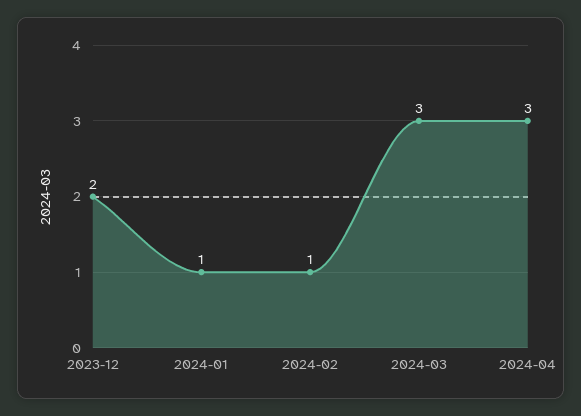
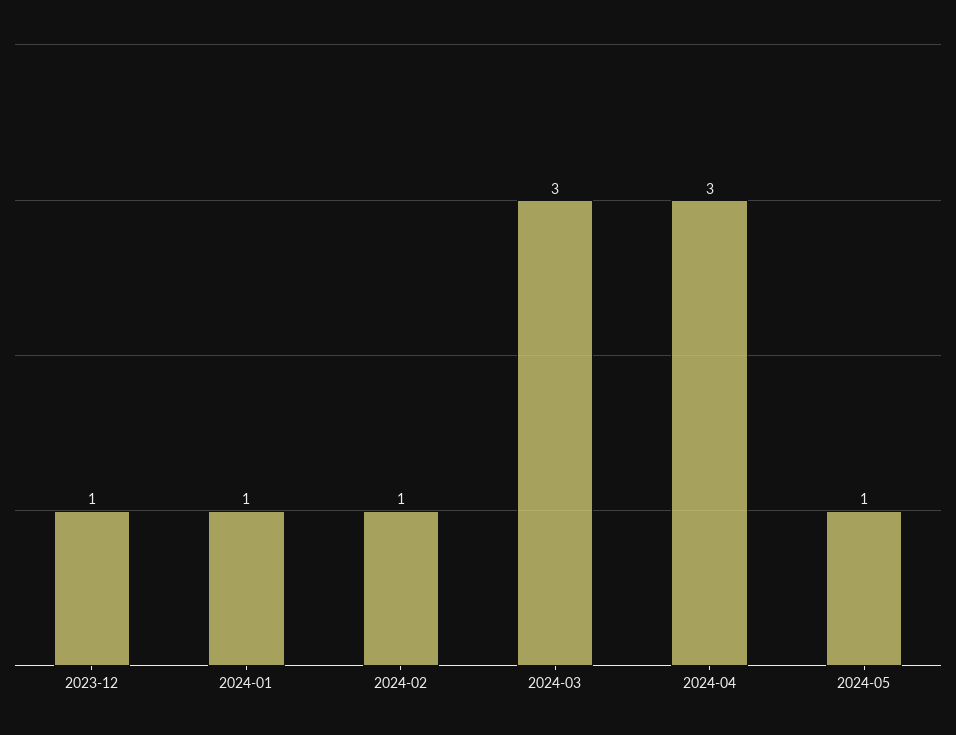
2023-12: 2 -> 1
2024-05: none -> 1

